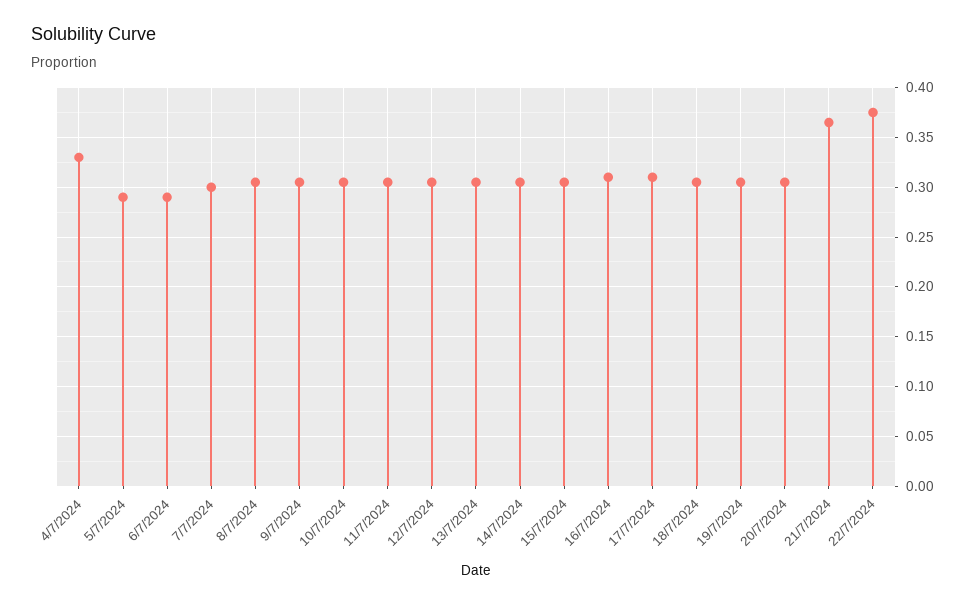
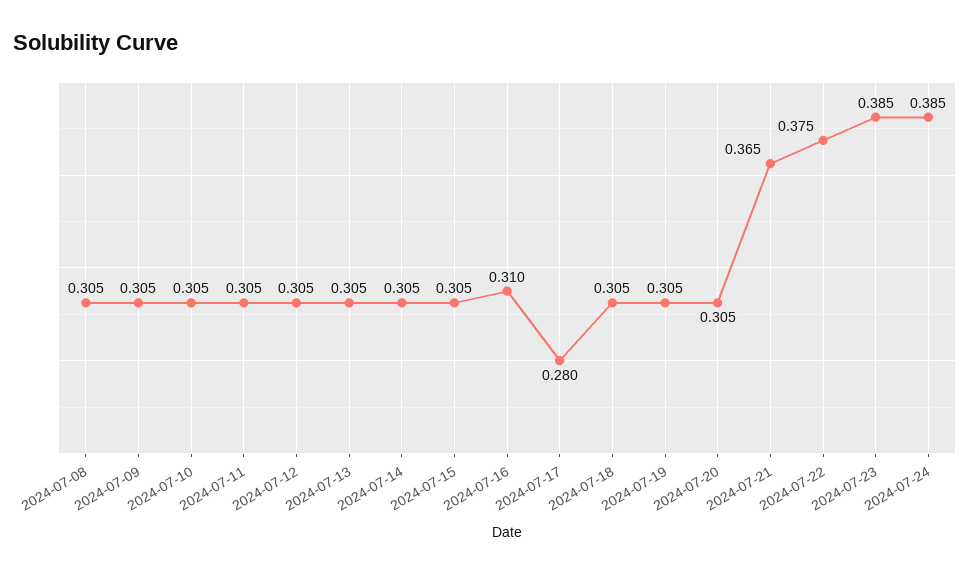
4/7/2024: 0.33 -> none
5/7/2024: 0.29 -> none
6/7/2024: 0.29 -> none
7/7/2024: 0.3 -> none
17/7/2024: 0.31 -> 0.28
2024-07-23: none -> 0.385
2024-07-24: none -> 0.385

